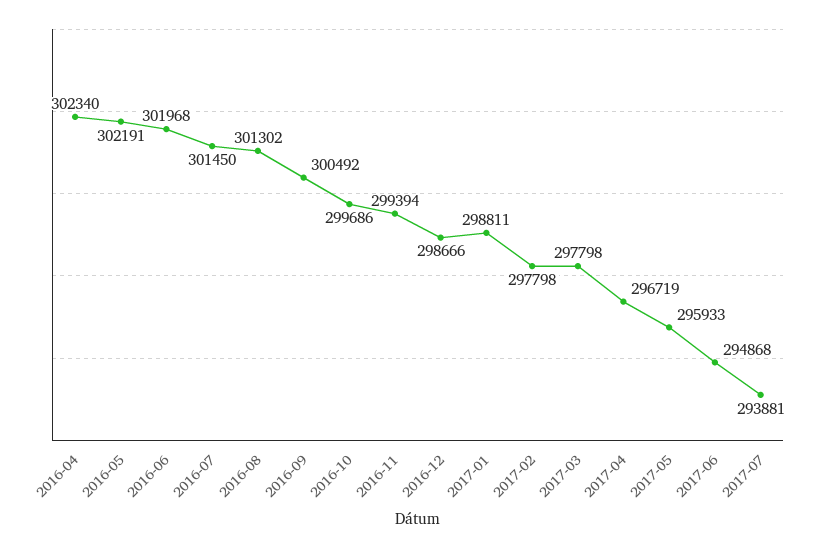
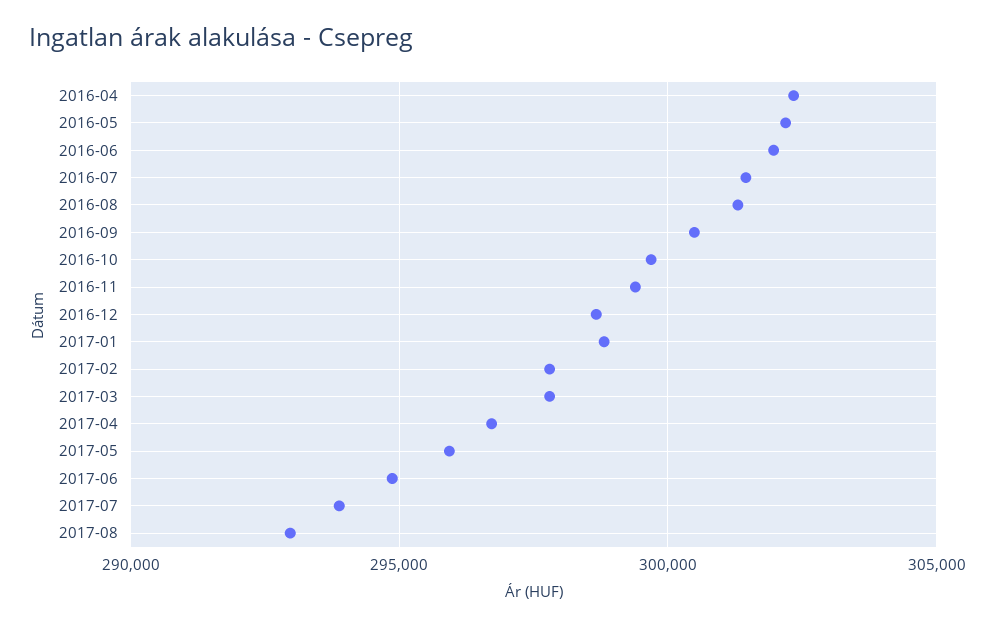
2017-08: none -> 293000

